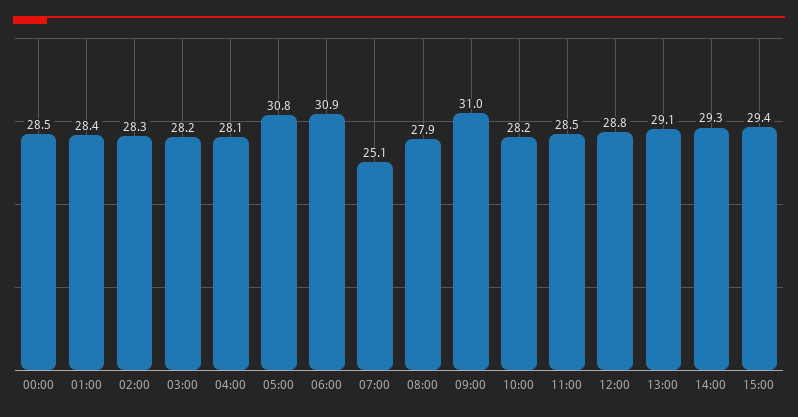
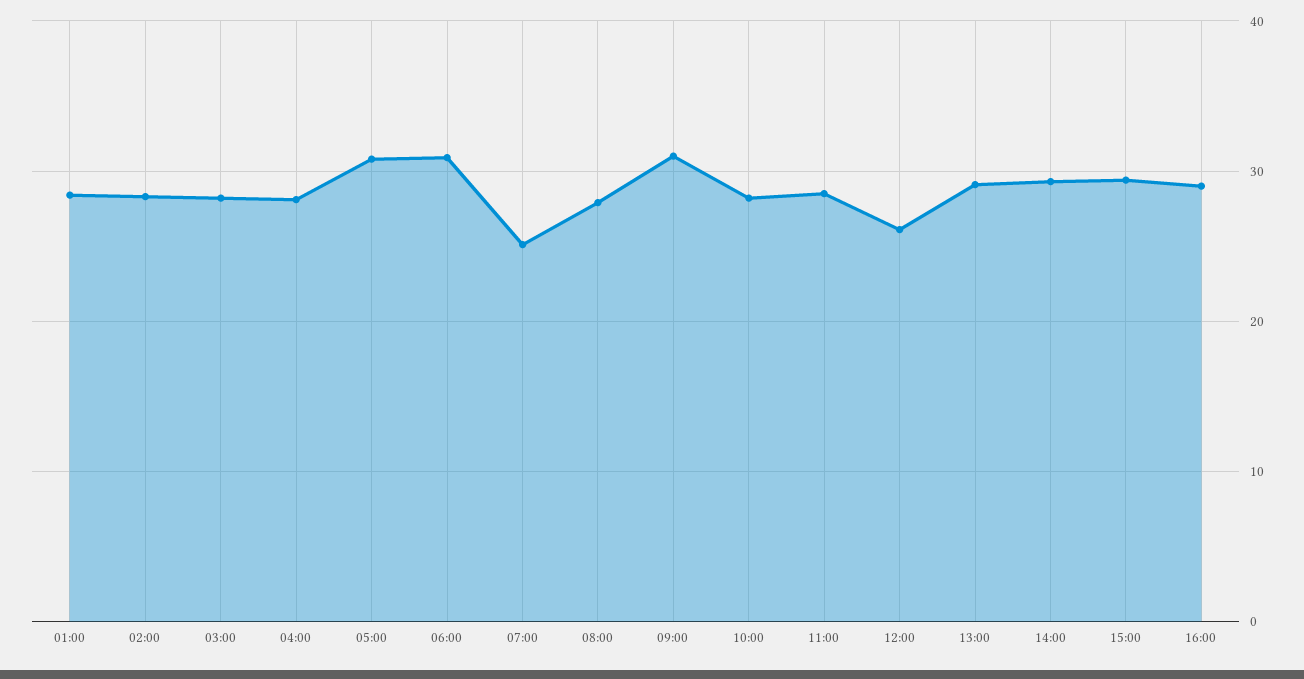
00:00: 28.5 -> none
12:00: 28.8 -> 26
16:00: none -> 29

